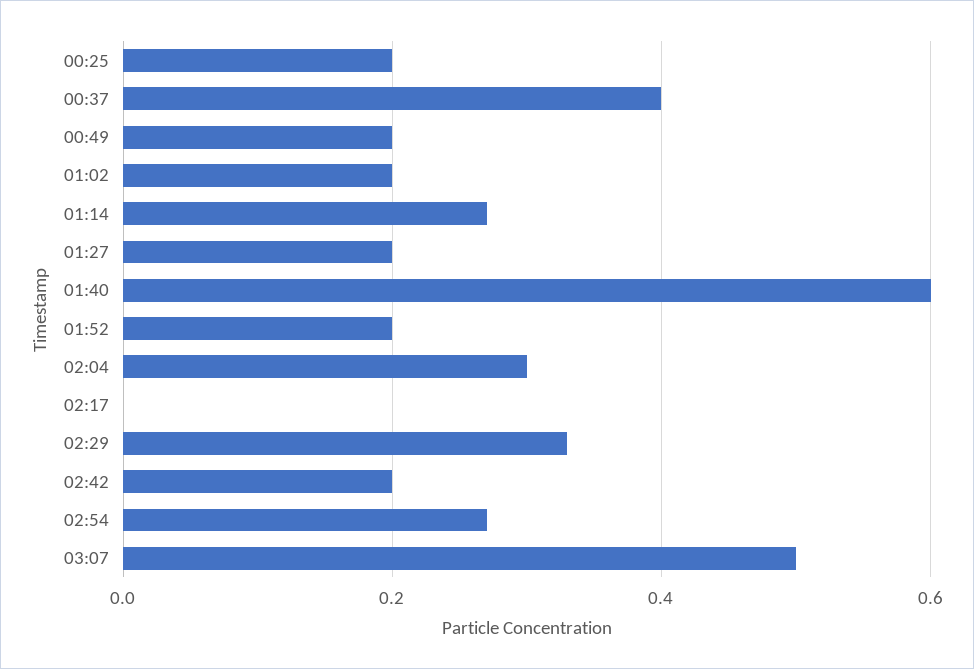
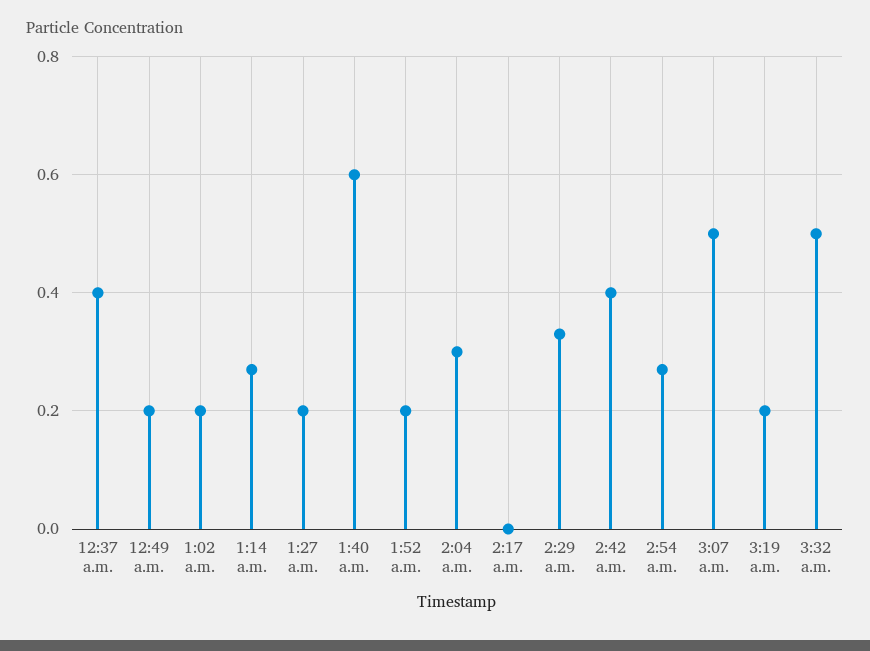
00:25: 0.2 -> none
02:42: 0.2 -> 0.4
3:19 a.m.: none -> 0.2
3:32 a.m.: none -> 0.5

